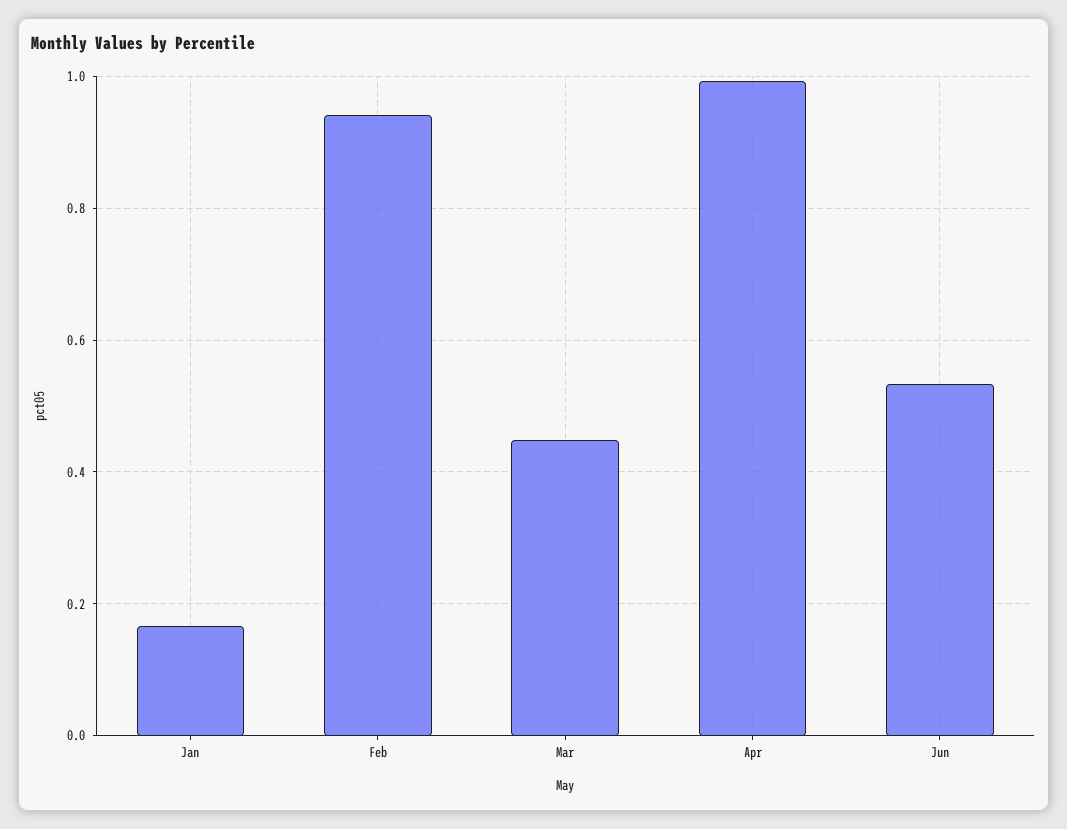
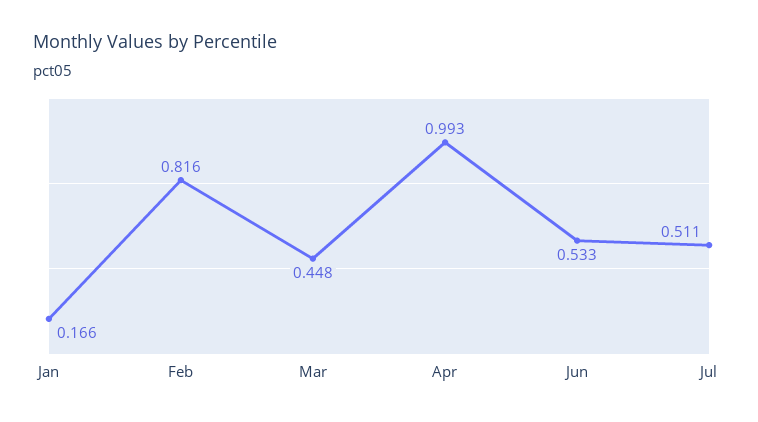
Feb: 0.94 -> 0.816
Jul: none -> 0.511

